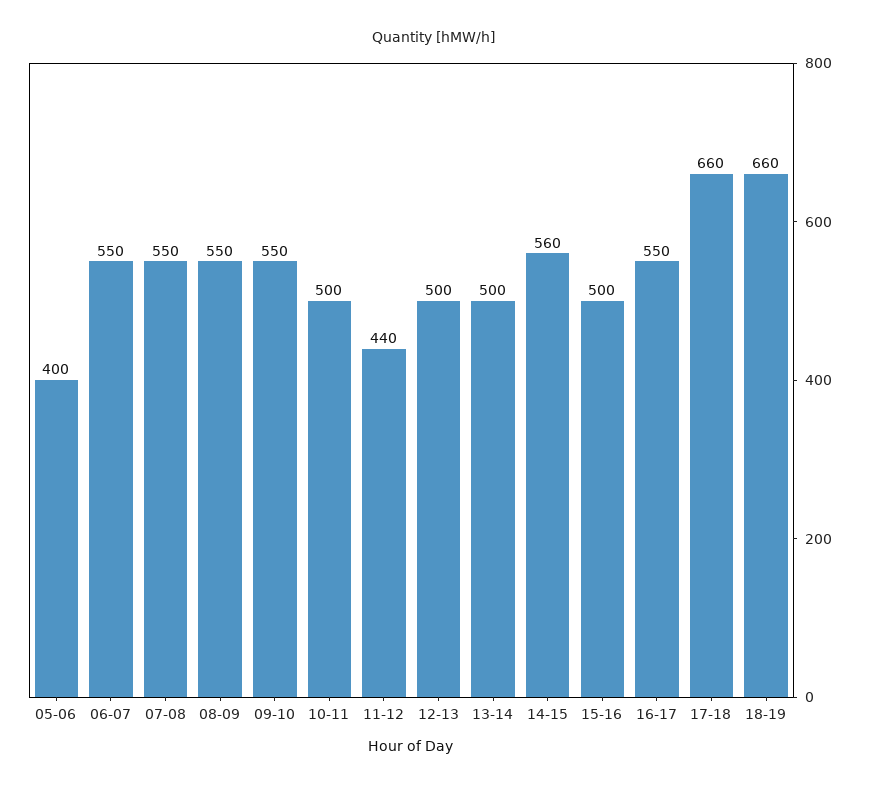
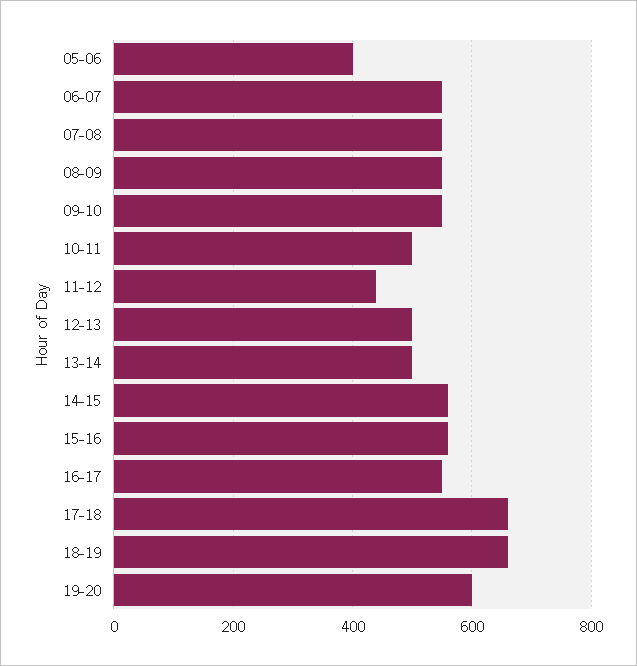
15-16: 500 -> 560
19-20: none -> 600

